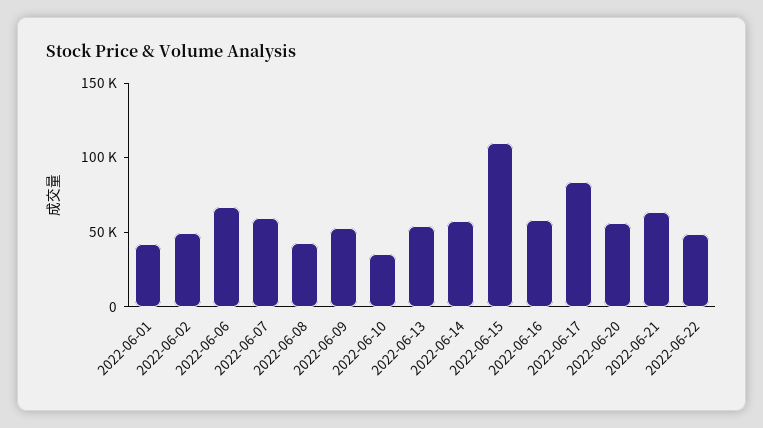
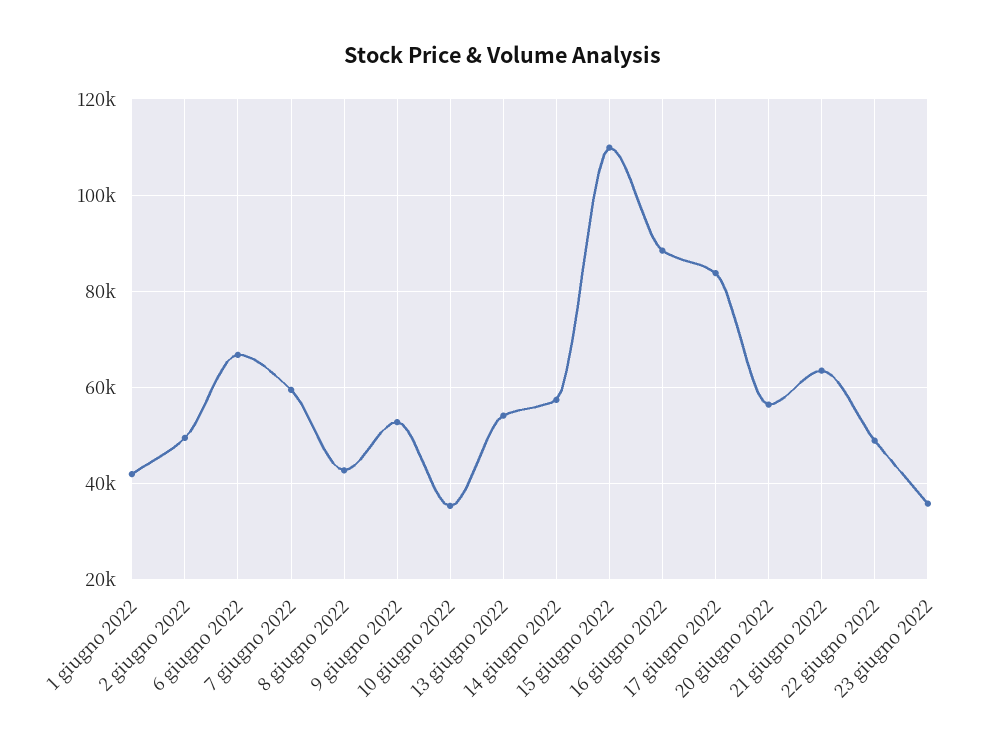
2022-06-16: 60000 -> 88000
23 giugno 2022: none -> 36000

